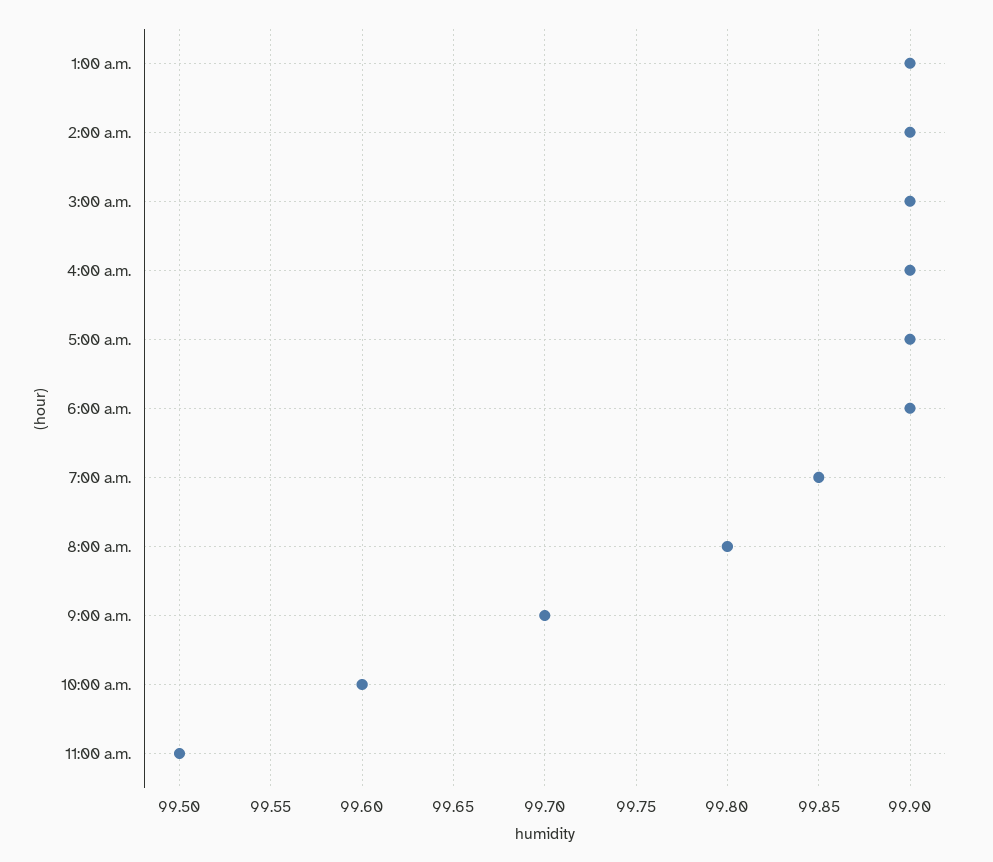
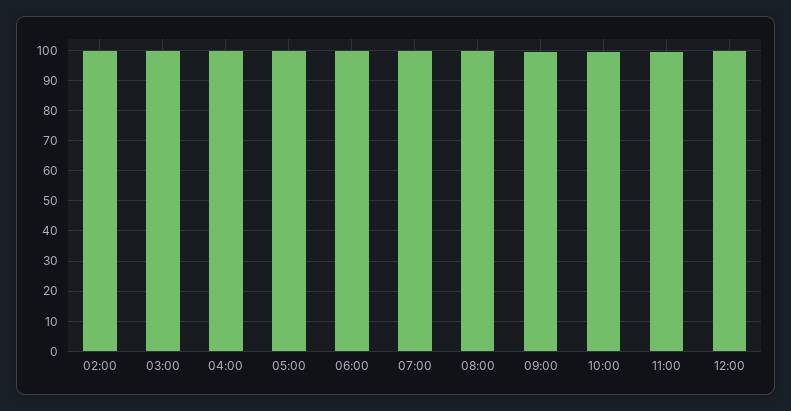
1:00 a.m.: 99.9 -> none
12:00: none -> 100

